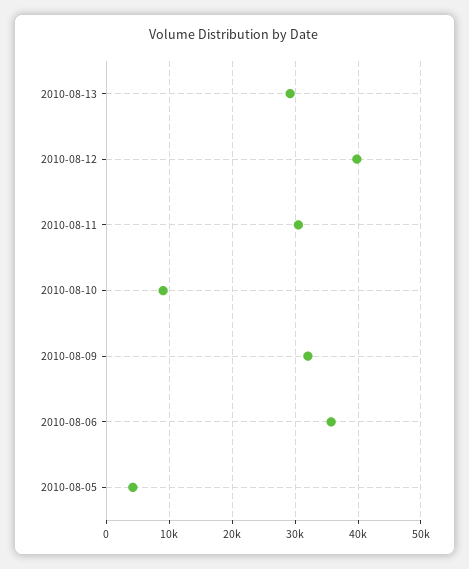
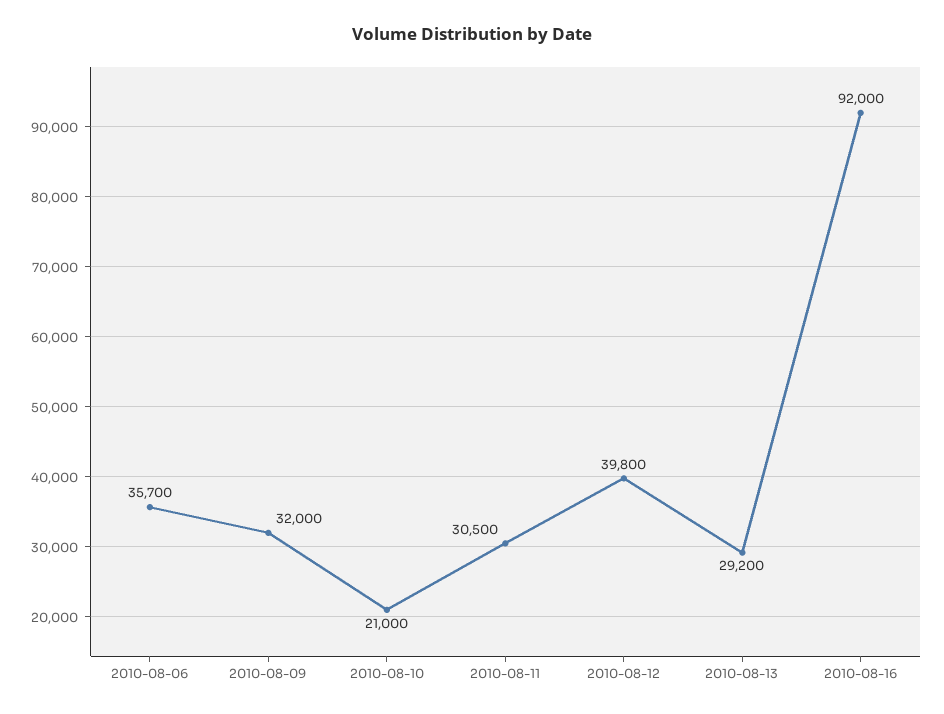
2010-08-10: 9000 -> 21000
2010-08-05: 4000 -> none
2010-08-16: none -> 92000

